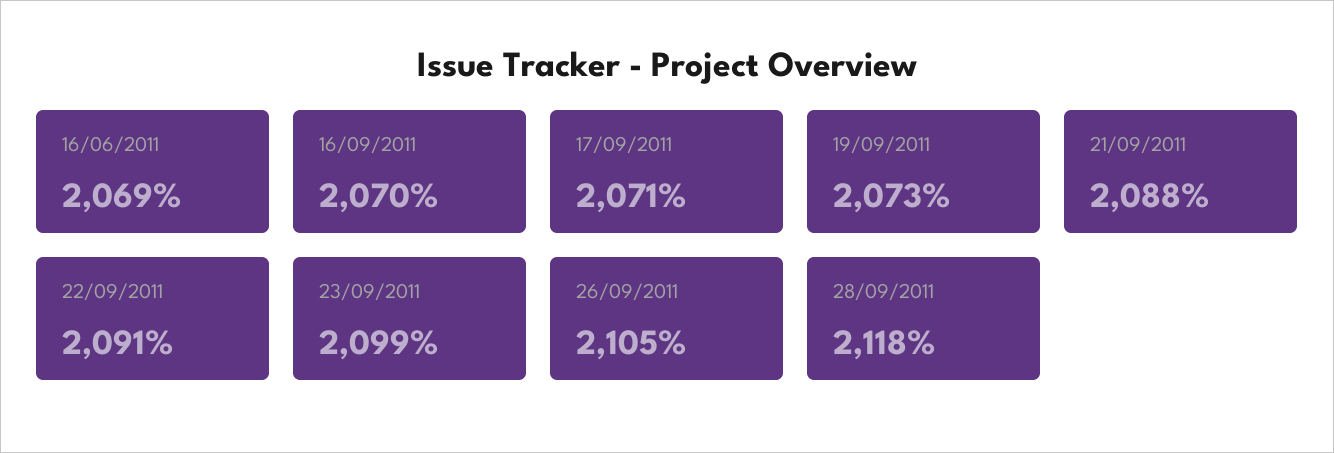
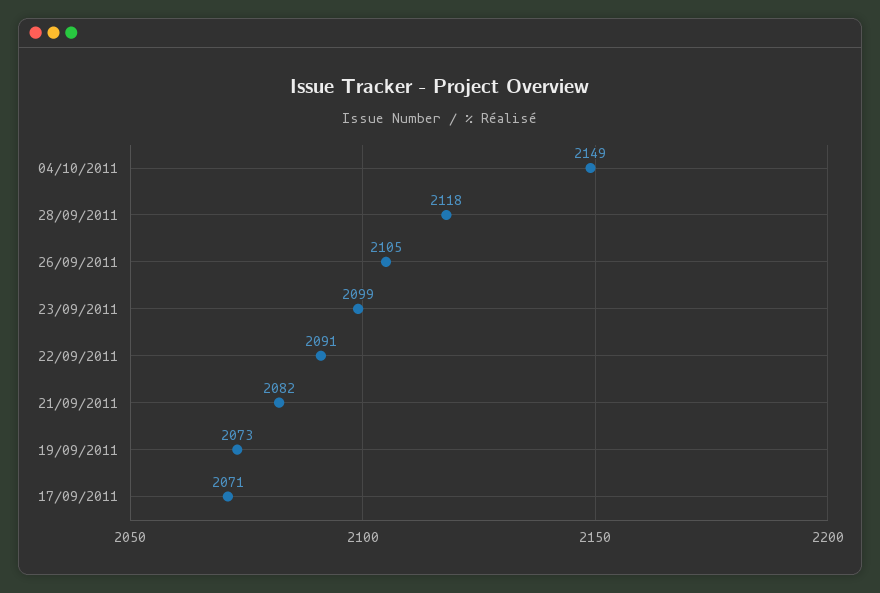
16/06/2011: 2069 -> none
16/09/2011: 2070 -> none
21/09/2011: 2088 -> 2082
04/10/2011: none -> 2149

